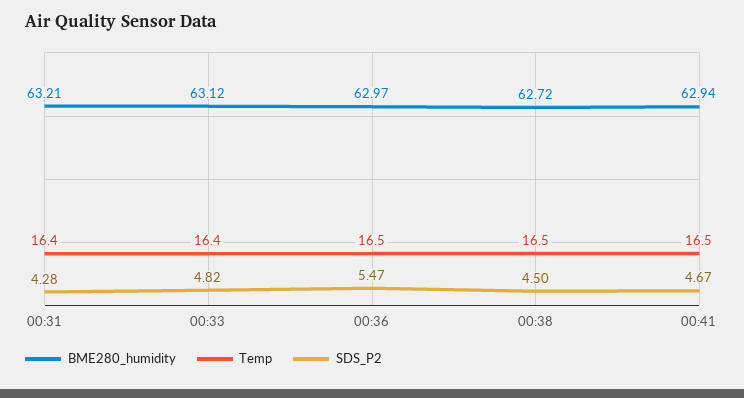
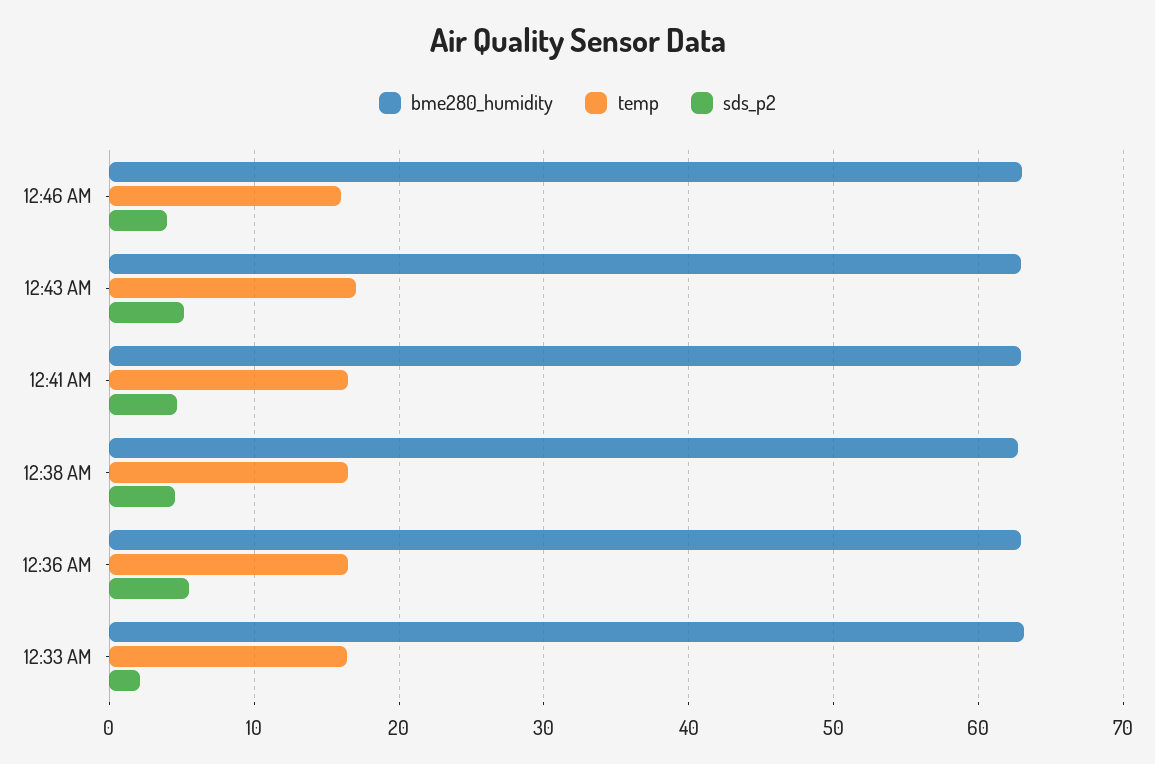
BME280_humidity, 00:31: 63.21 -> none
Temp, 00:31: 16.4 -> none
SDS_P2, 00:31: 4.28 -> none
SDS_P2, 00:33: 4.82 -> 2
BME280_humidity, 12:46 AM: none -> 63
Temp, 12:46 AM: none -> 16
SDS_P2, 12:46 AM: none -> 4
BME280_humidity, 12:43 AM: none -> 63
Temp, 12:43 AM: none -> 17
SDS_P2, 12:43 AM: none -> 5

